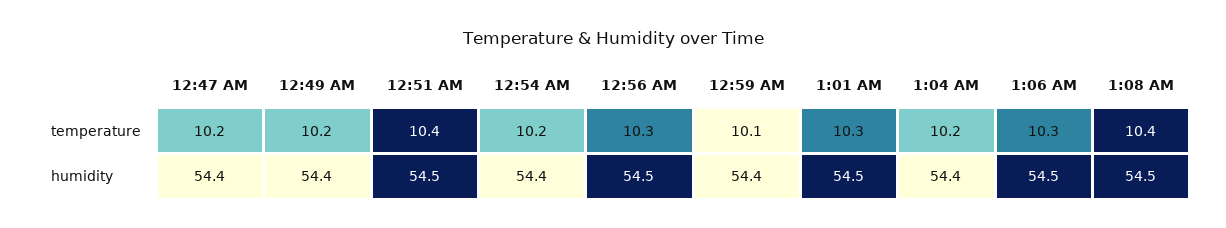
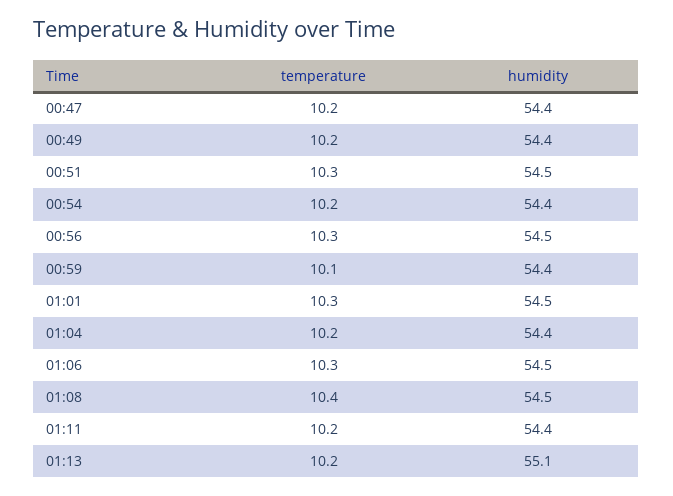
12:51 AM, temperature: 10.4 -> 10.3
01:11, temperature: none -> 10.2
01:11, humidity: none -> 54.4
01:13, temperature: none -> 10.2
01:13, humidity: none -> 55.1

